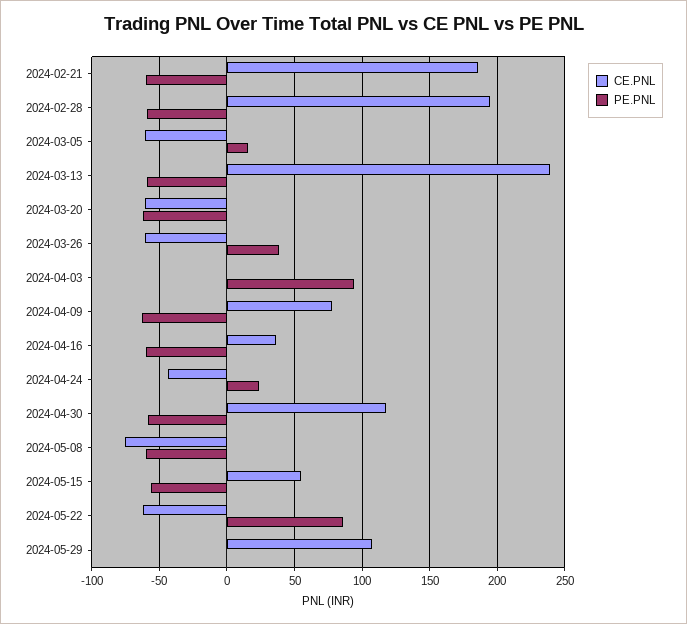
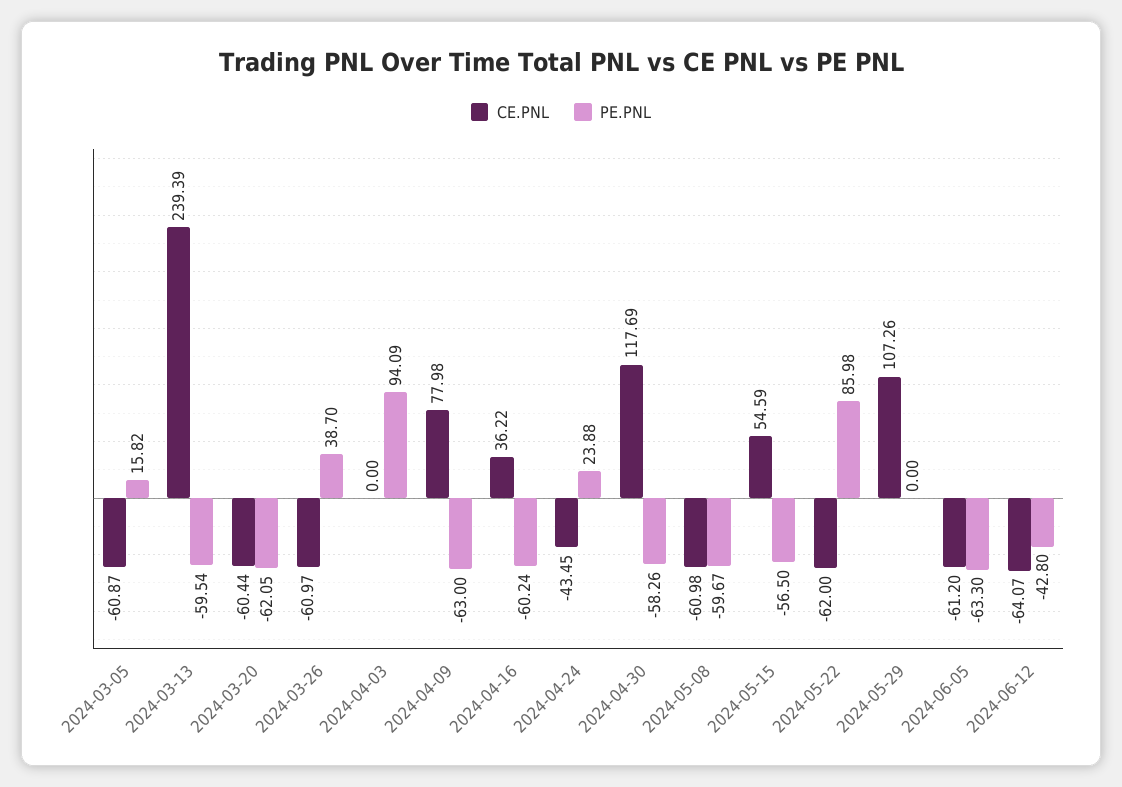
CE.PNL, 2024-02-21: 185 -> none
PE.PNL, 2024-02-21: -60 -> none
CE.PNL, 2024-02-28: 195 -> none
PE.PNL, 2024-02-28: -60 -> none
CE.PNL, 2024-05-08: -75 -> -60.98
CE.PNL, 2024-06-05: none -> -61.2
PE.PNL, 2024-06-05: none -> -63.3
CE.PNL, 2024-06-12: none -> -64.07
PE.PNL, 2024-06-12: none -> -42.8

